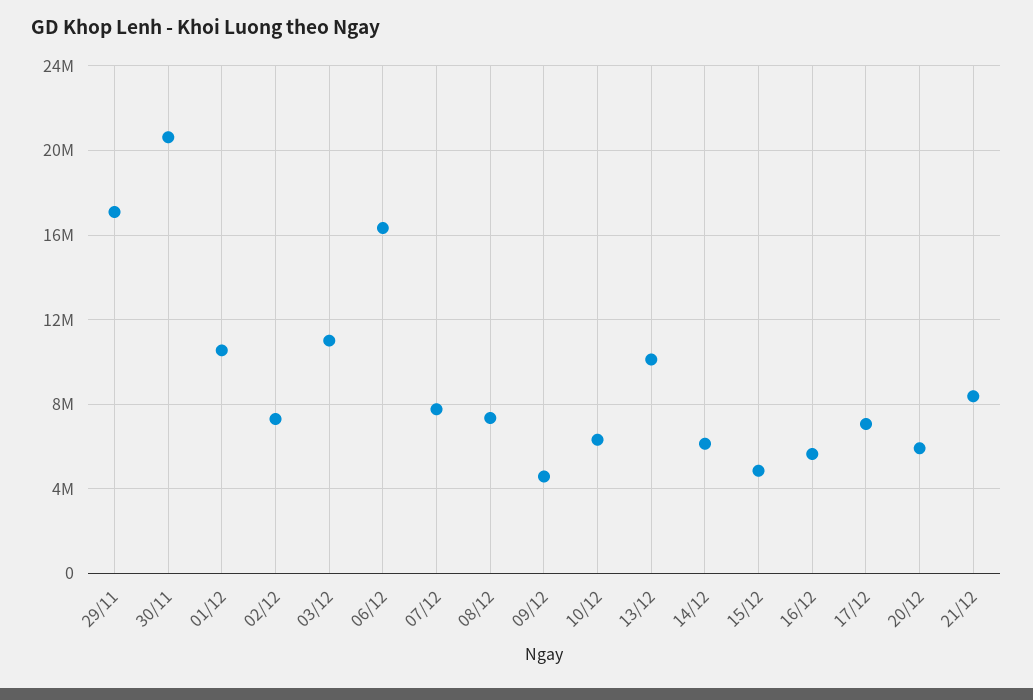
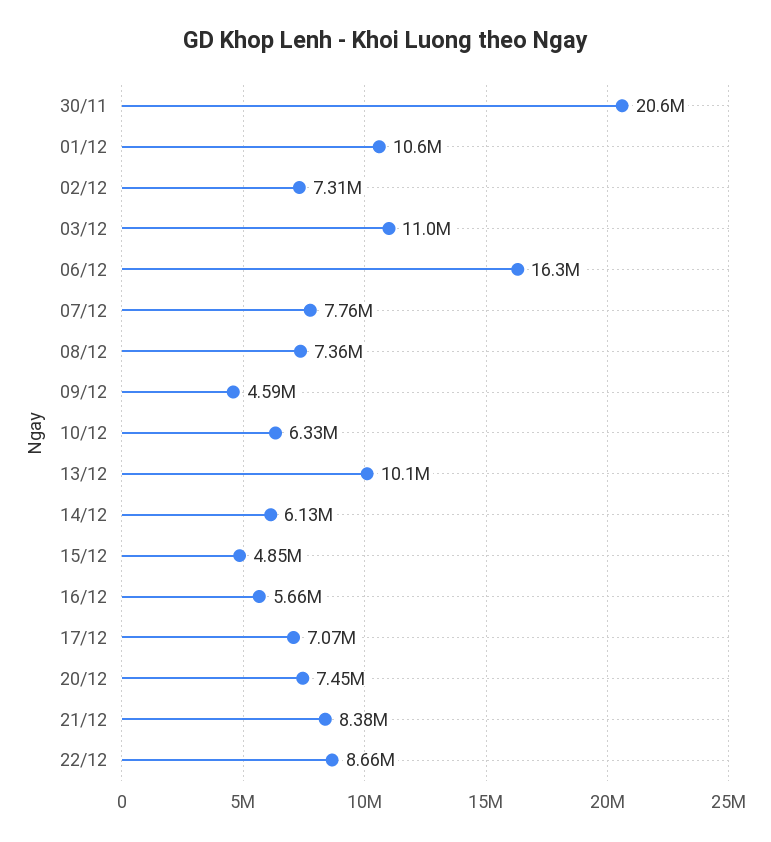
29/11: 17000000 -> none
20/12: 6000000 -> 7450000
22/12: none -> 8660000

